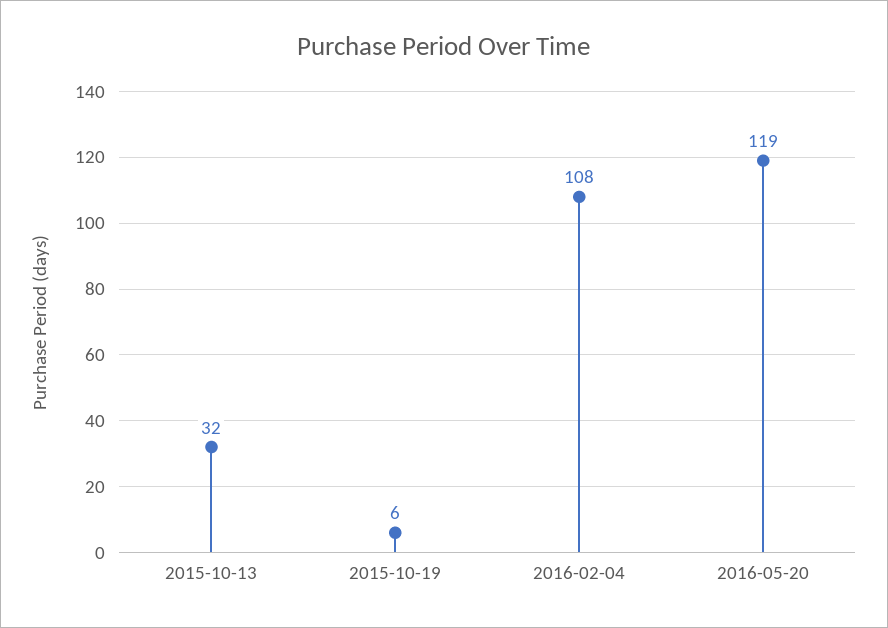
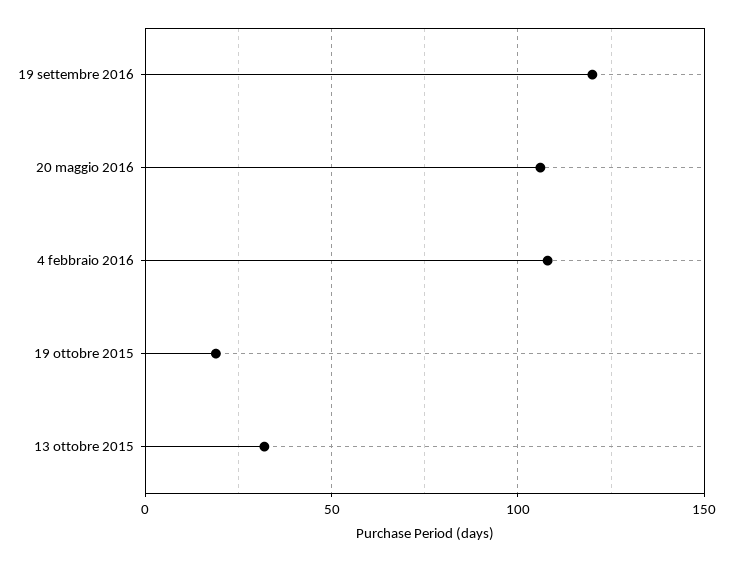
2015-10-19: 6 -> 20
2016-05-20: 119 -> 105
19 settembre 2016: none -> 120

